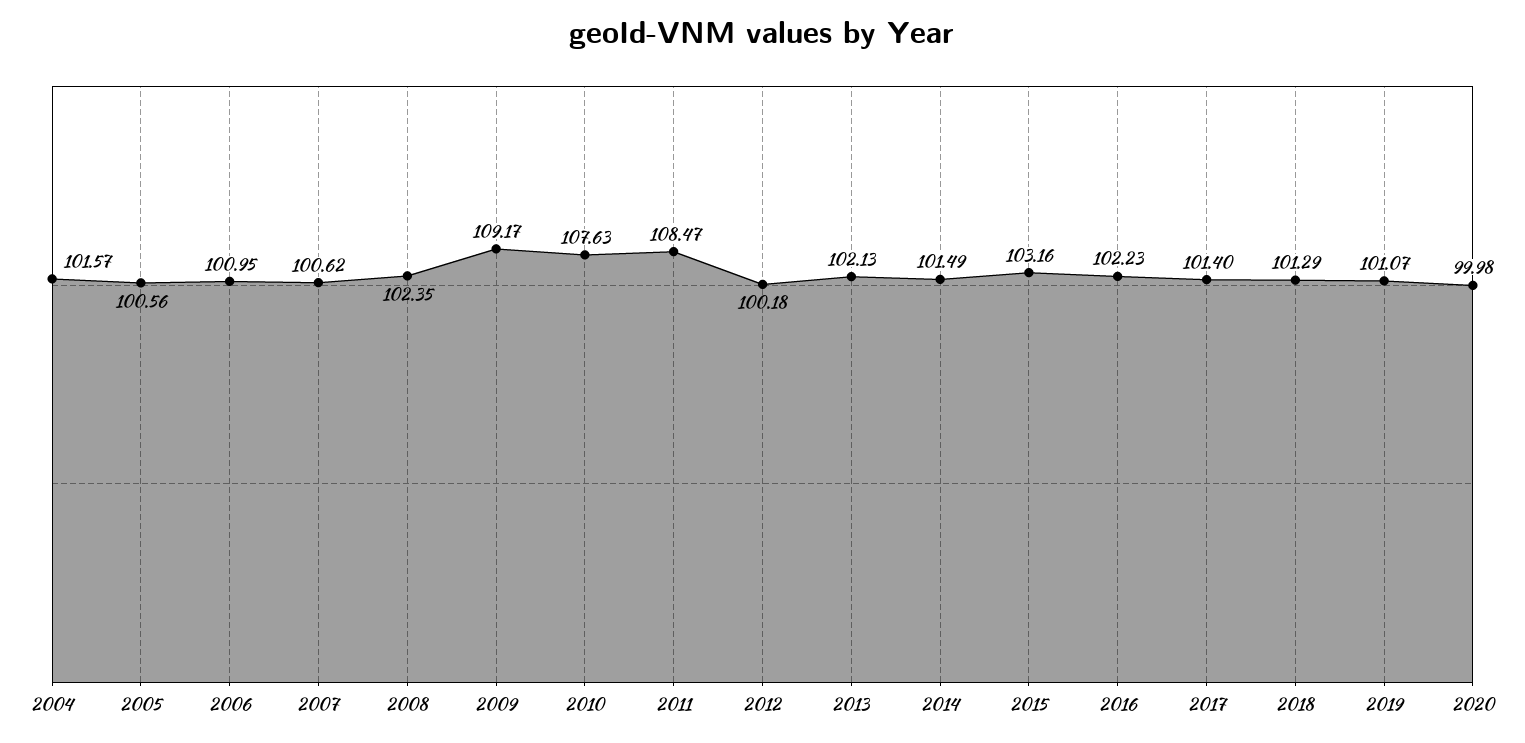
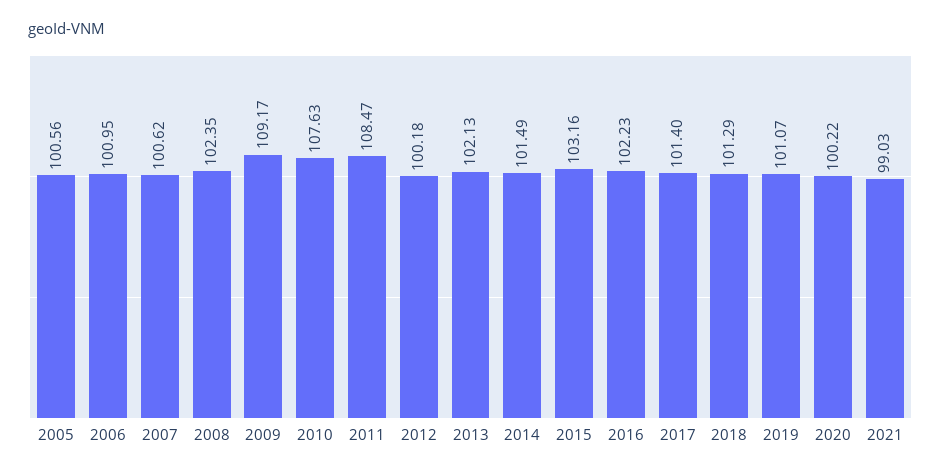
2004: 101.57 -> none
2020: 99.98 -> 100.22
2021: none -> 99.03

